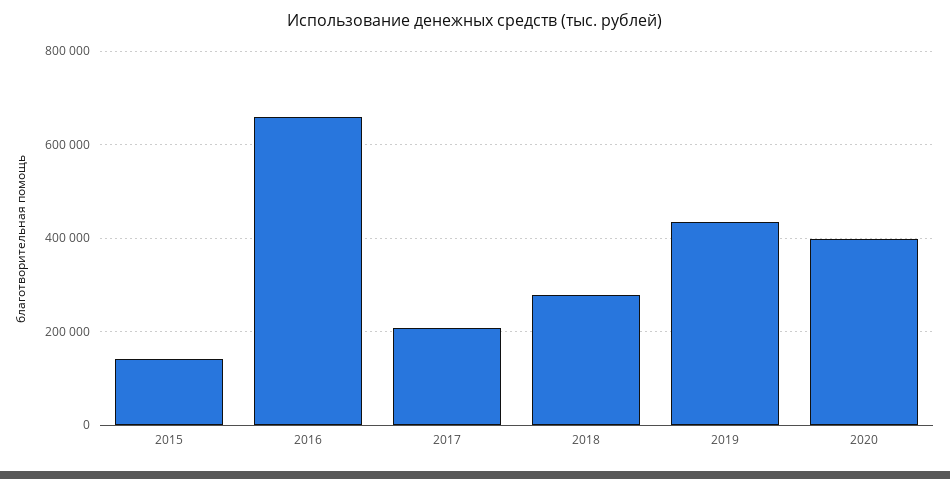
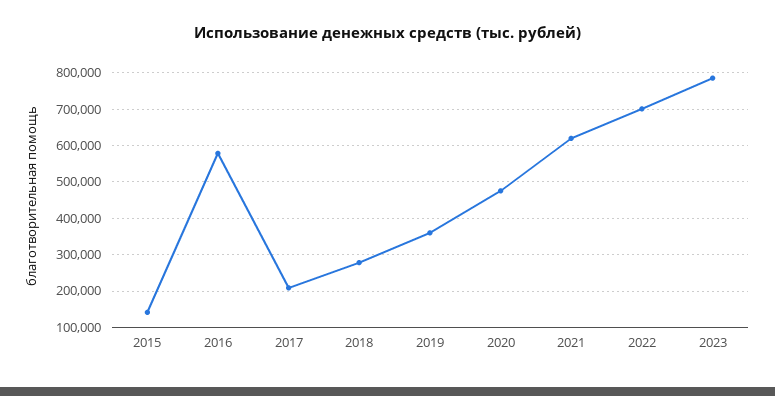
2016: 660000 -> 580000
2019: 440000 -> 360000
2020: 400000 -> 480000
2021: none -> 620000
2022: none -> 700000
2023: none -> 780000

